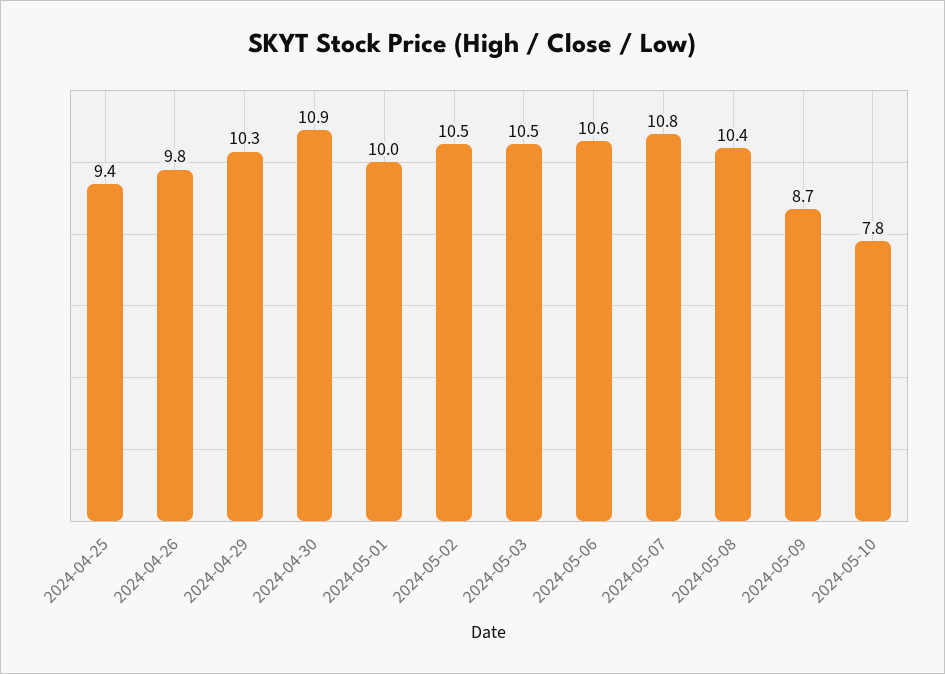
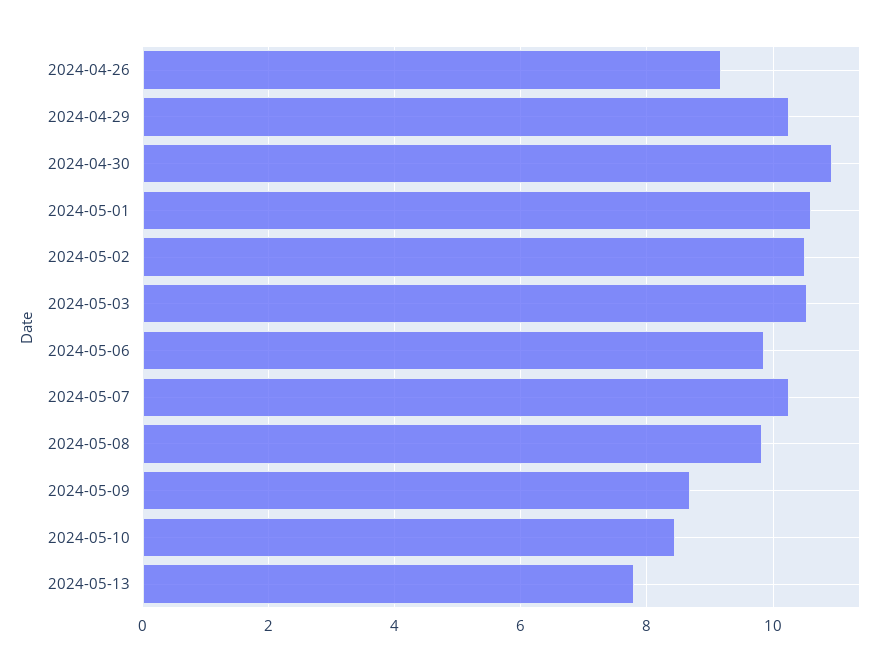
2024-04-25: 9.4 -> none
2024-04-26: 9.8 -> 9.2
2024-05-01: 10 -> 10.6
2024-05-06: 10.6 -> 9.8
2024-05-07: 10.8 -> 10.2
2024-05-08: 10.4 -> 9.8
2024-05-10: 7.8 -> 8.4
2024-05-13: none -> 7.8

